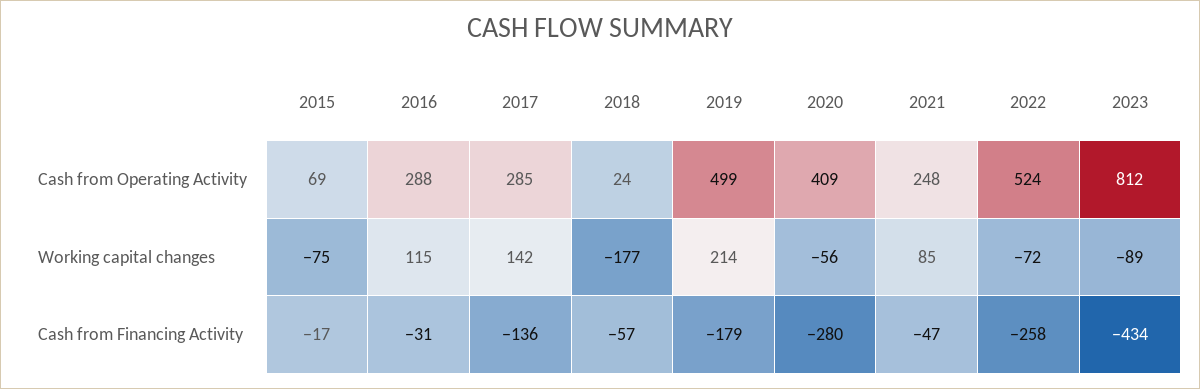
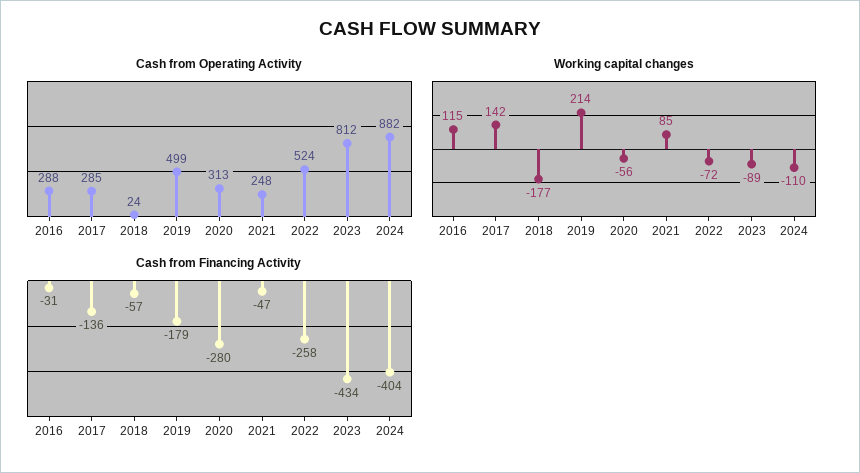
Cash from Operating Activity, 2015: 69 -> none
Cash from Operating Activity, 2020: 409 -> 313
Working capital changes, 2015: -75 -> none
Cash from Financing Activity, 2015: -17 -> none
Cash from Operating Activity, 2024: none -> 882
Working capital changes, 2024: none -> -110
Cash from Financing Activity, 2024: none -> -404

